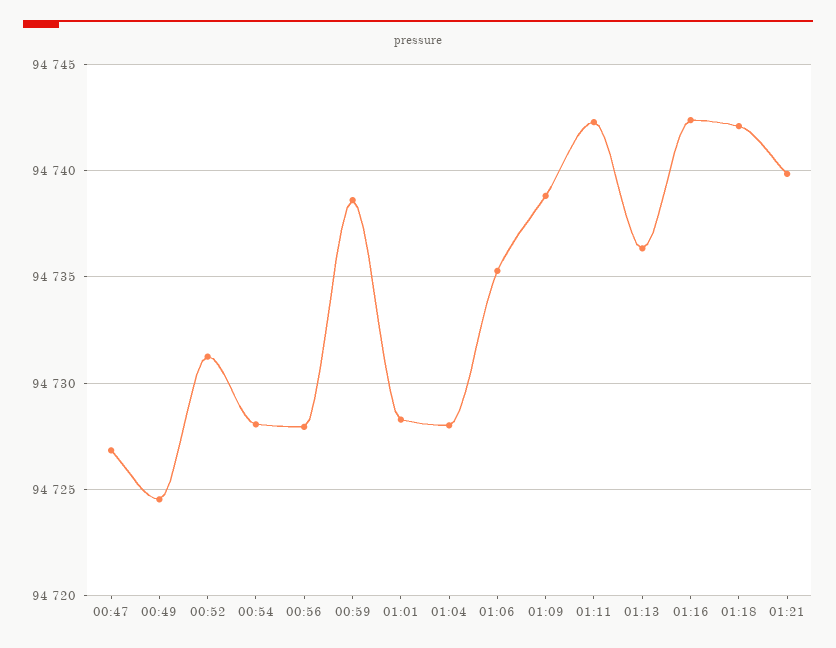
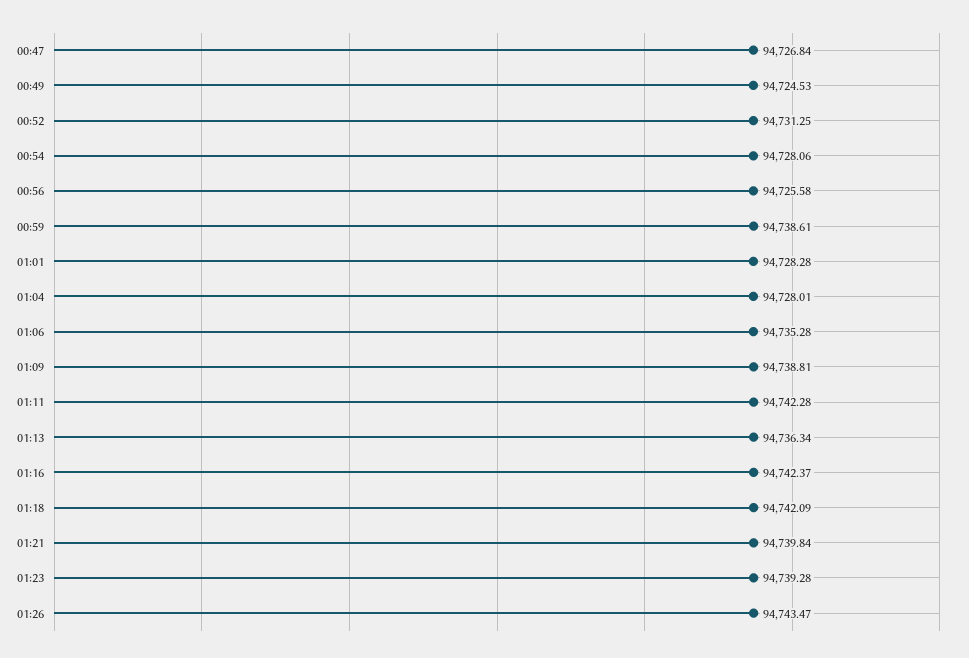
00:56: 94728 -> 94725.58
01:23: none -> 94739.28
01:26: none -> 94743.47

